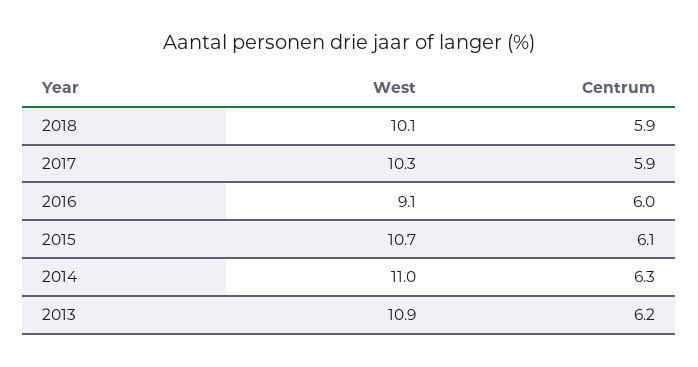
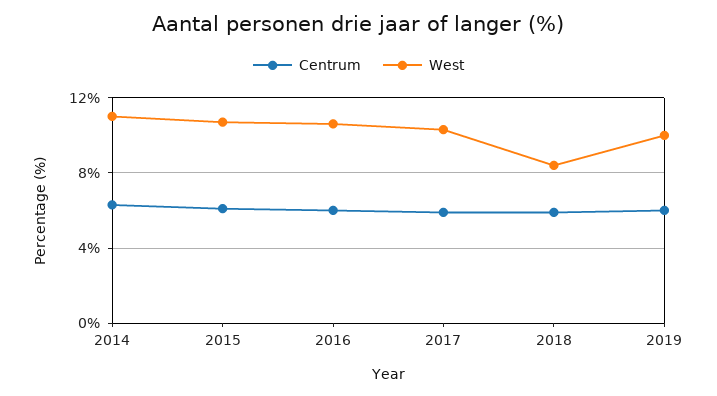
West, 2018: 10.1 -> 8.5
West, 2016: 9.1 -> 10.5
West, 2013: 10.9 -> none
Centrum, 2013: 6.2 -> none
Centrum, 2019: none -> 6
West, 2019: none -> 10

